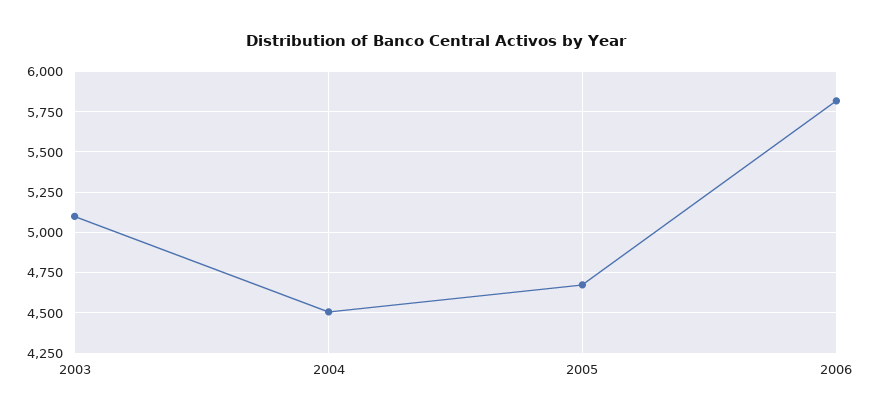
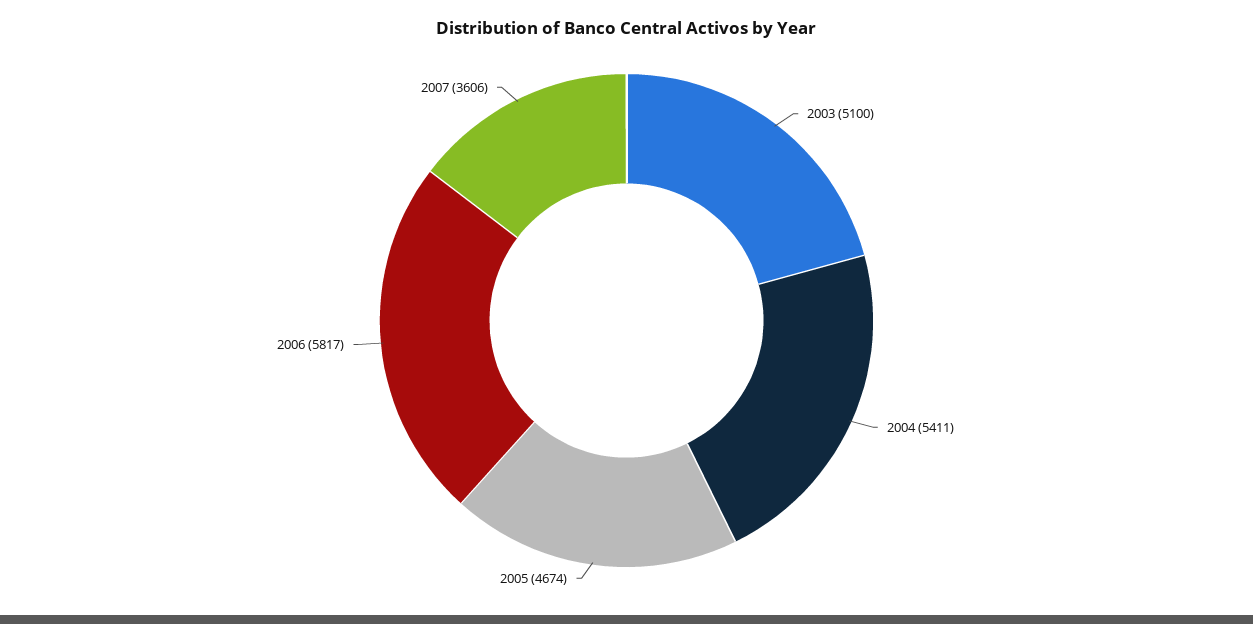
2004: 4500 -> 5411
2007: none -> 3606

